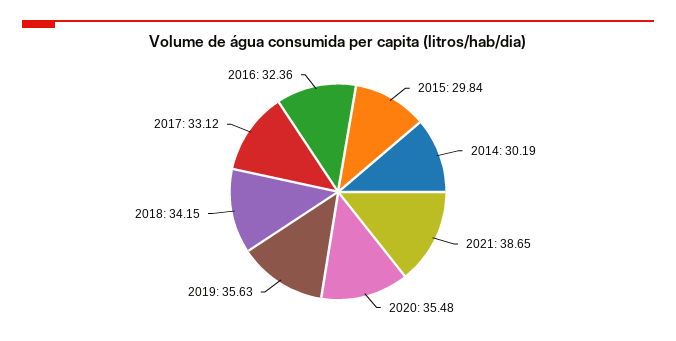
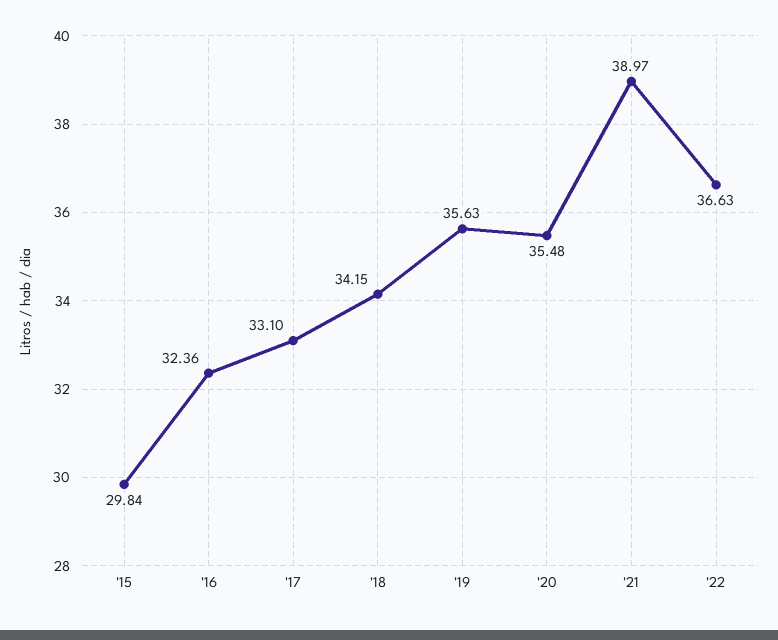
2014: 30.19 -> none
2021: 38.65 -> 38.97
2017: 33.12 -> 33.1
'22: none -> 36.63

